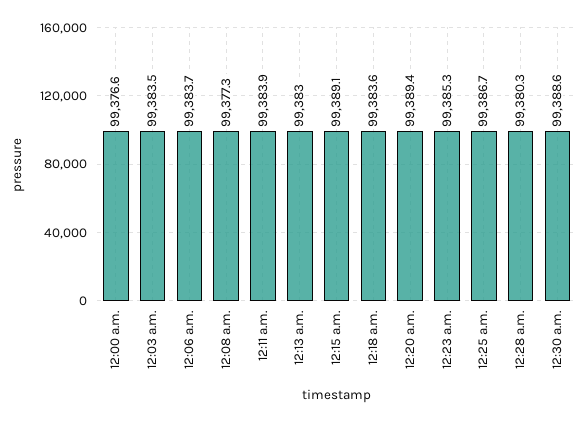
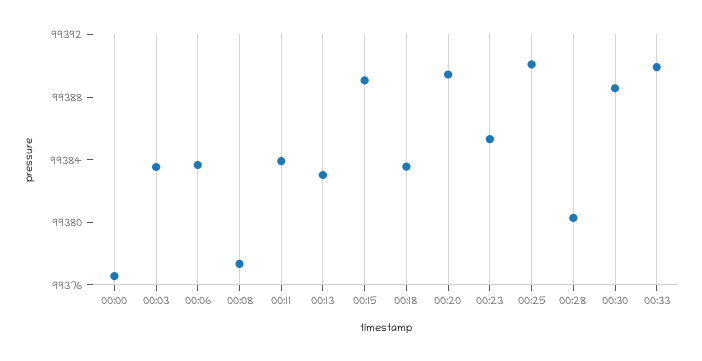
12:25 a.m.: 99386.7 -> 99390
00:33: none -> 99390

